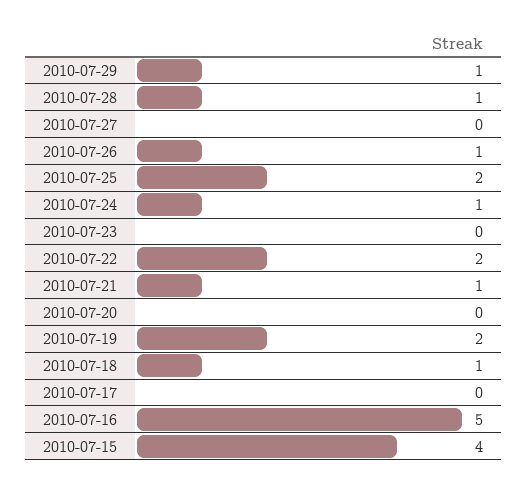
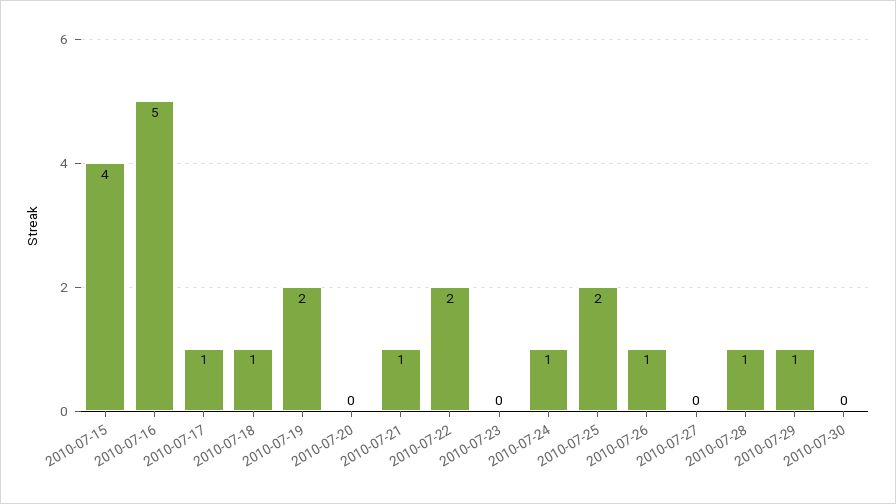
2010-07-17: 0 -> 1
2010-07-30: none -> 0

